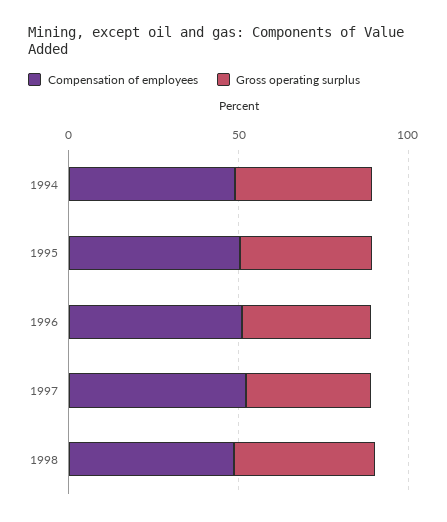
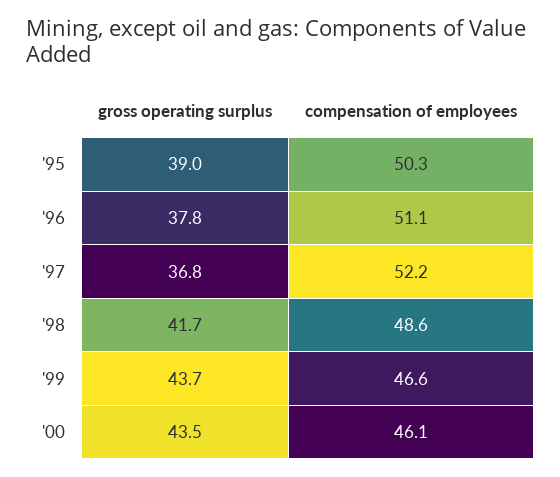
Compensation of employees, 1994: 50 -> none
Gross operating surplus, 1994: 40 -> none
Gross operating surplus, '99: none -> 43.7
Compensation of employees, '99: none -> 46.6
Gross operating surplus, '00: none -> 43.5
Compensation of employees, '00: none -> 46.1

